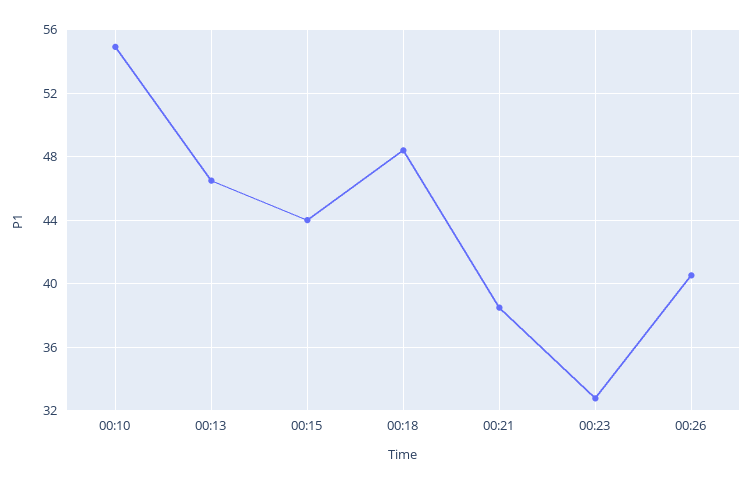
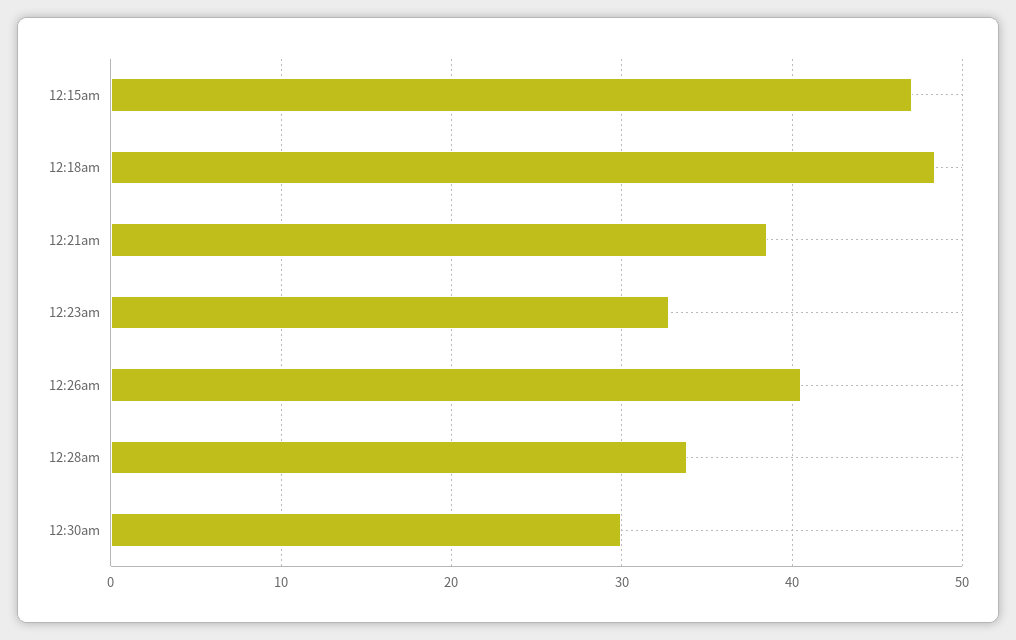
00:10: 55 -> none
00:13: 46.5 -> none
00:15: 44 -> 47
12:28am: none -> 34
12:30am: none -> 30

